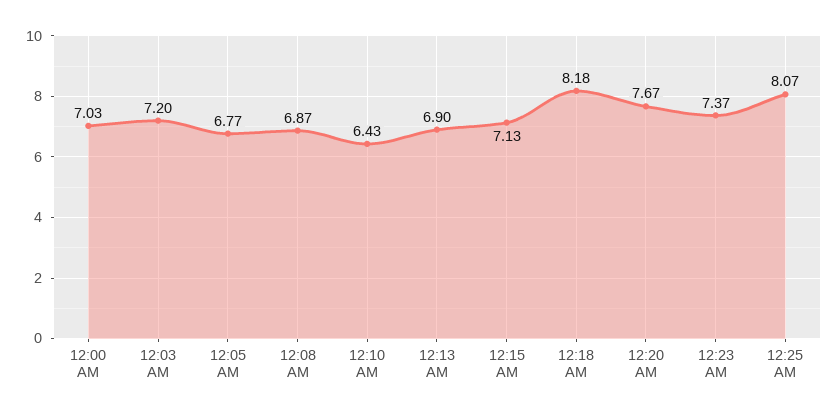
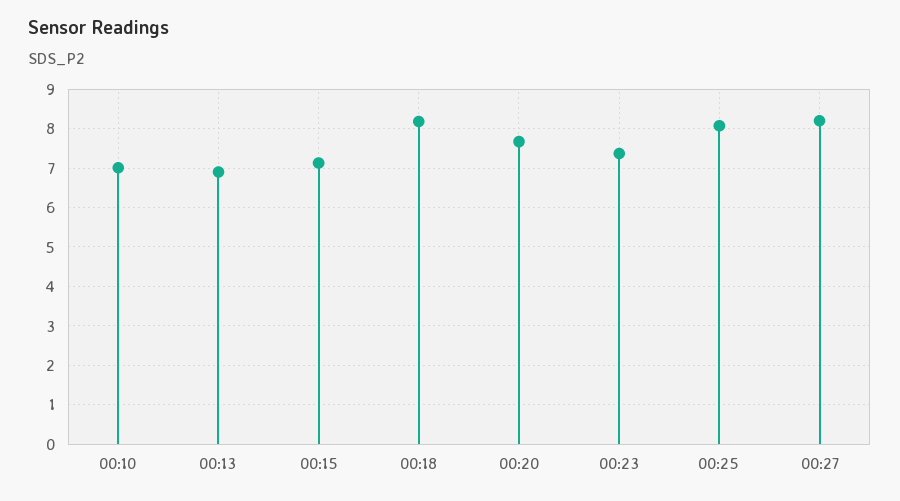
12:00 AM: 7.03 -> none
12:03 AM: 7.2 -> none
12:05 AM: 6.77 -> none
12:08 AM: 6.87 -> none
12:10 AM: 6.43 -> 7
00:27: none -> 8.2

